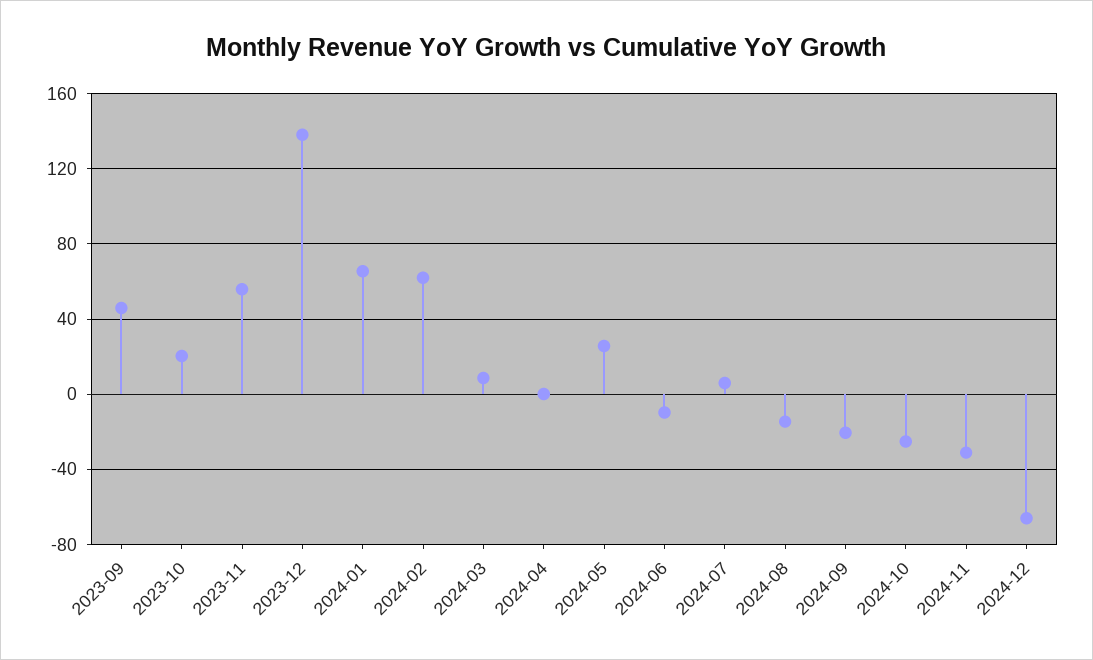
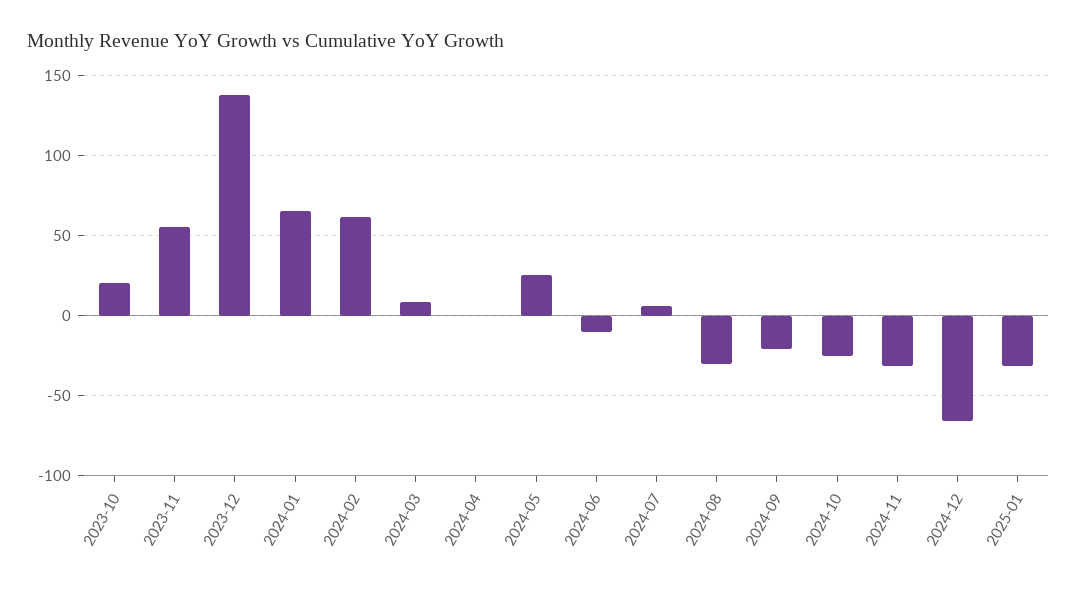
2023-09: 45 -> none
2024-08: -15 -> -30
2025-01: none -> -30

